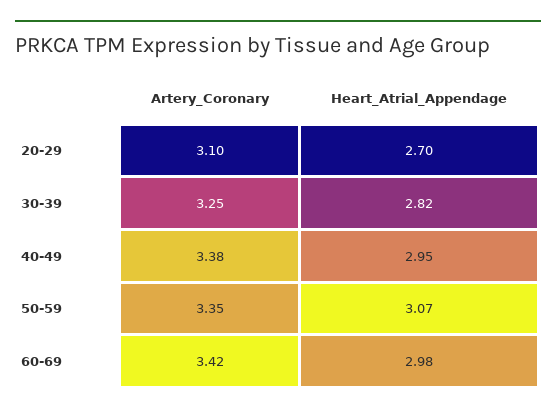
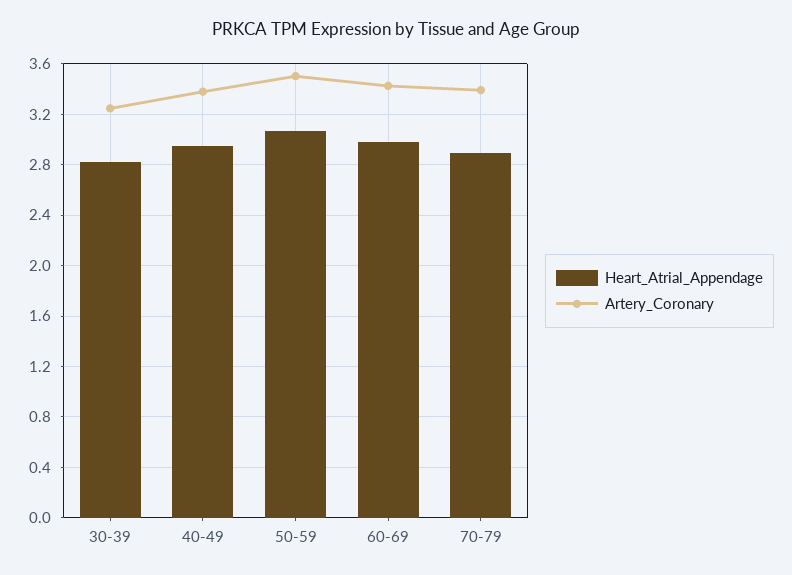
Artery_Coronary, 20-29: 3.1 -> none
Heart_Atrial_Appendage, 20-29: 2.7 -> none
Artery_Coronary, 50-59: 3.35 -> 3.5
Heart_Atrial_Appendage, 70-79: none -> 2.9
Artery_Coronary, 70-79: none -> 3.4

